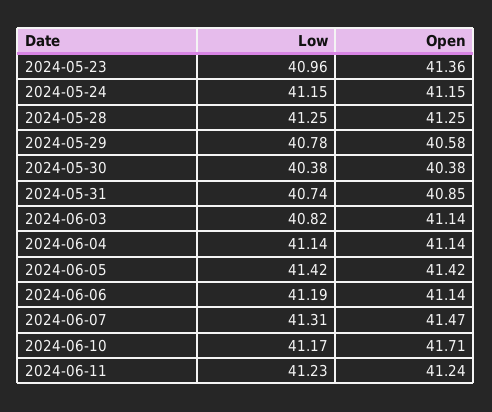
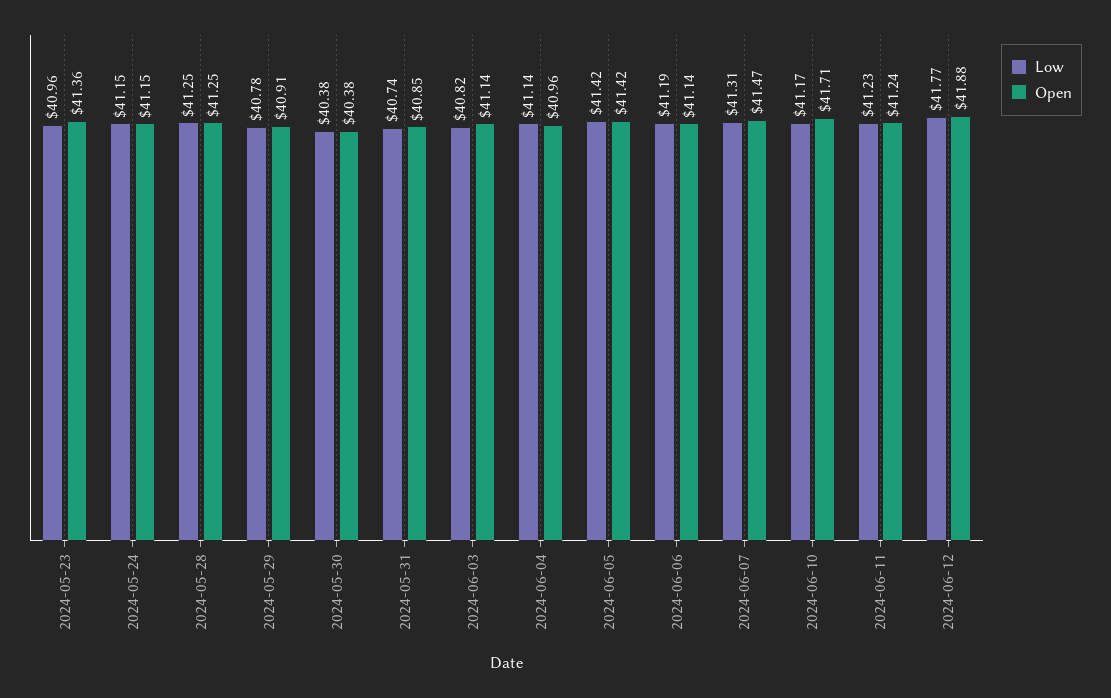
Open, 2024-05-29: 40.58 -> 40.91
Open, 2024-06-04: 41.14 -> 40.96
Low, 2024-06-12: none -> 41.77
Open, 2024-06-12: none -> 41.88

